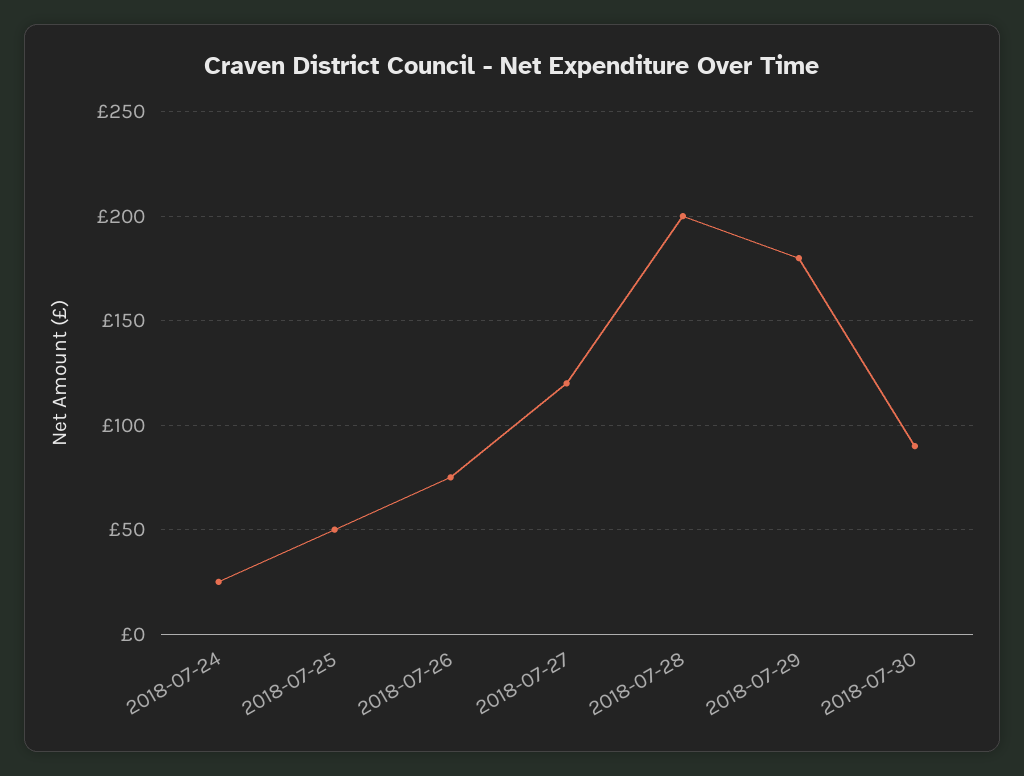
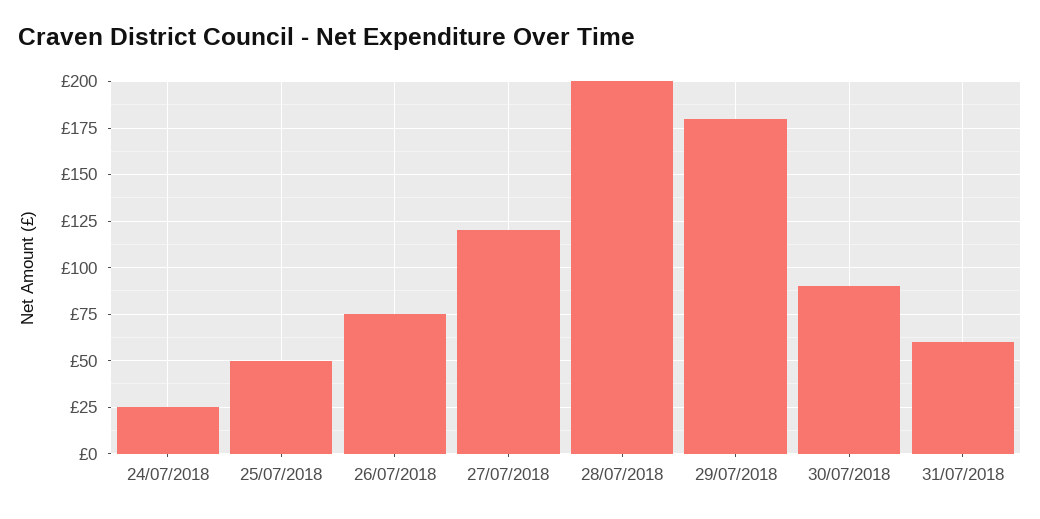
31/07/2018: none -> 60

